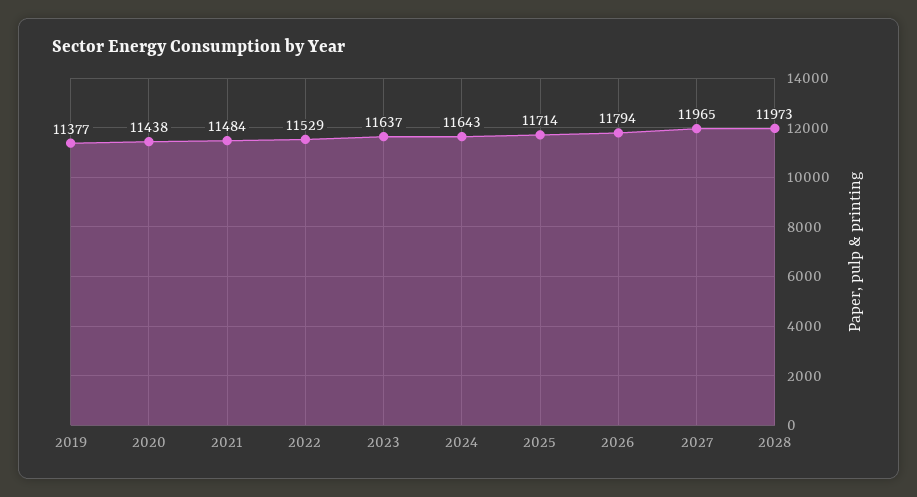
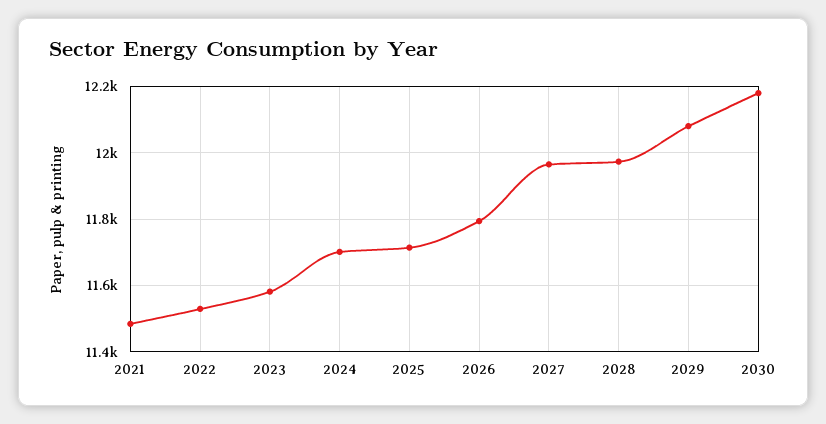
2019: 11377 -> none
2020: 11438 -> none
2023: 11637 -> 11580
2024: 11643 -> 11700
2029: none -> 12080
2030: none -> 12180

